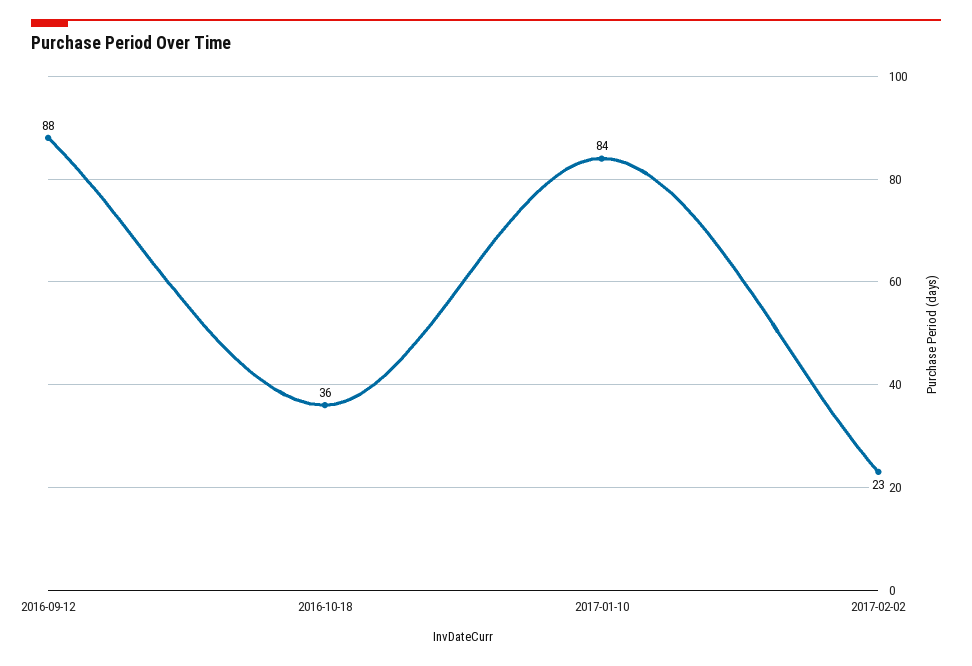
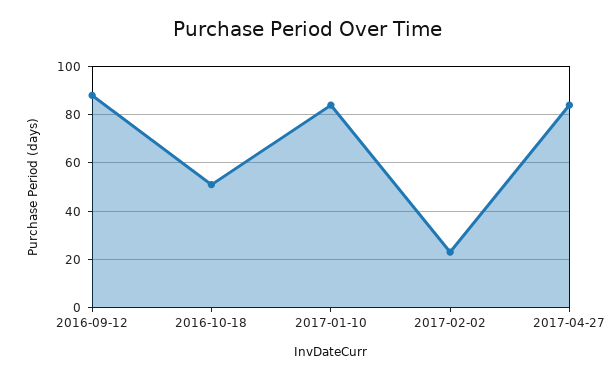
2016-10-18: 36 -> 50
2017-04-27: none -> 85

